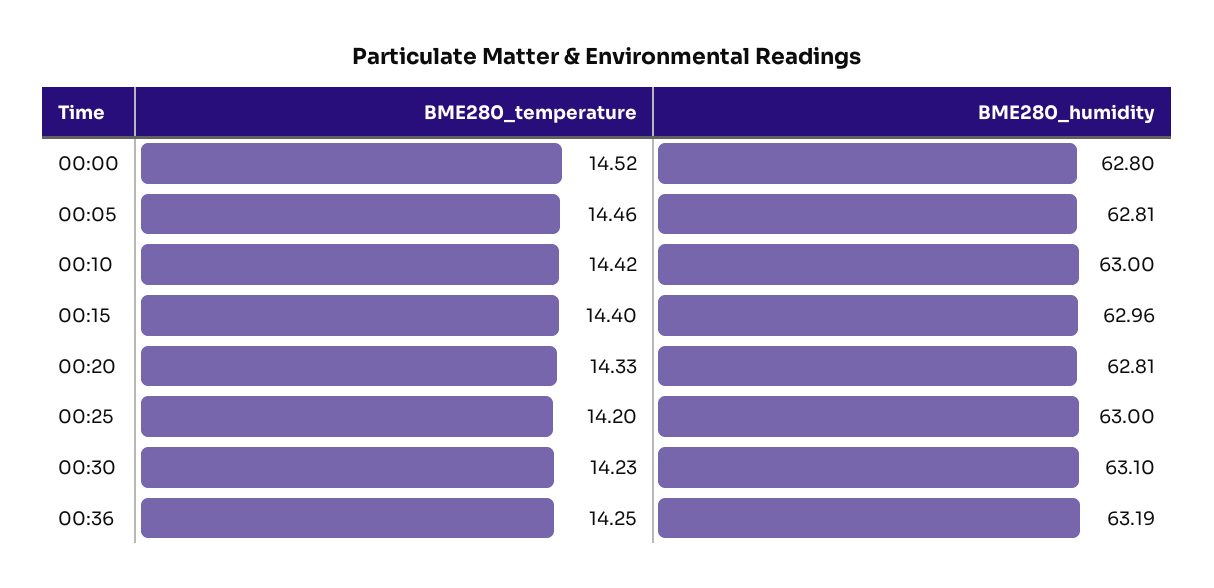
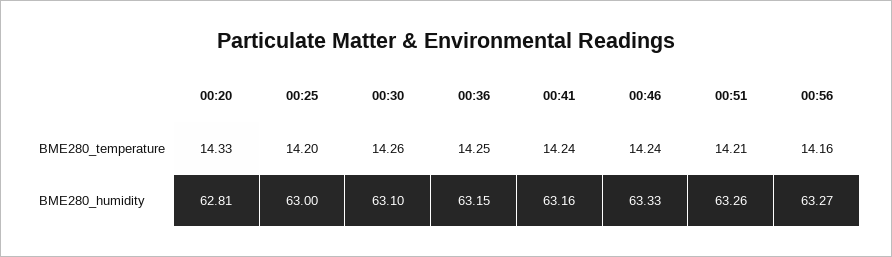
BME280_temperature, 00:00: 14.52 -> none
BME280_humidity, 00:00: 62.8 -> none
BME280_temperature, 00:05: 14.46 -> none
BME280_humidity, 00:05: 62.81 -> none
BME280_temperature, 00:10: 14.42 -> none
BME280_humidity, 00:10: 63 -> none
BME280_temperature, 00:15: 14.4 -> none
BME280_humidity, 00:15: 62.96 -> none
BME280_temperature, 00:30: 14.23 -> 14.26
BME280_humidity, 00:36: 63.19 -> 63.15
BME280_temperature, 00:41: none -> 14.24
BME280_temperature, 00:46: none -> 14.24
BME280_temperature, 00:51: none -> 14.21
BME280_temperature, 00:56: none -> 14.16
BME280_humidity, 00:41: none -> 63.16
BME280_humidity, 00:46: none -> 63.33
BME280_humidity, 00:51: none -> 63.26
BME280_humidity, 00:56: none -> 63.27

